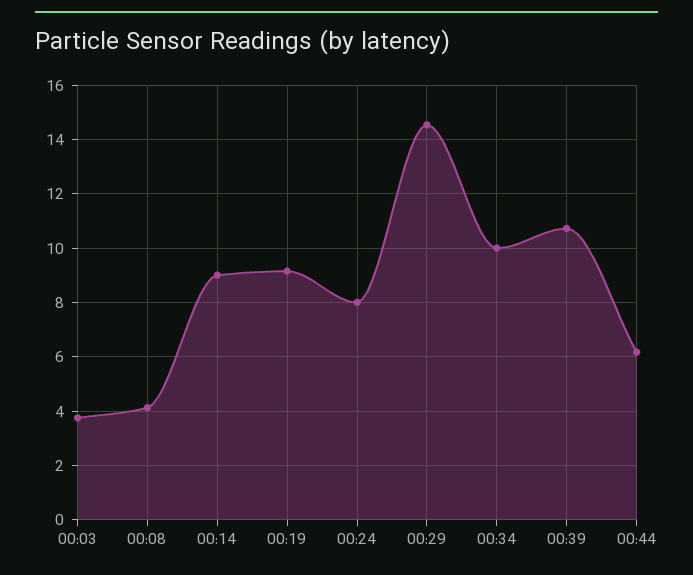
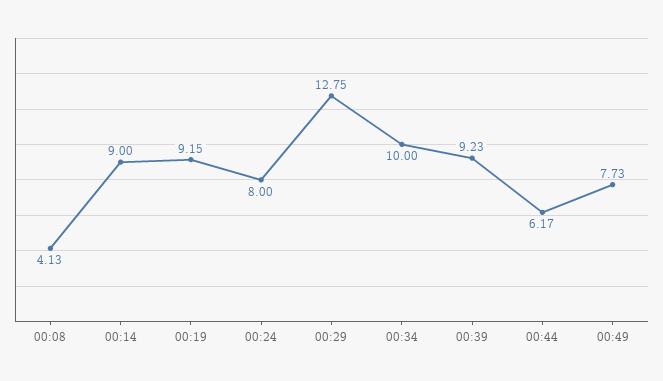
00:03: 3.75 -> none
00:29: 14.5 -> 12.75
00:39: 10.75 -> 9.23
00:49: none -> 7.73

